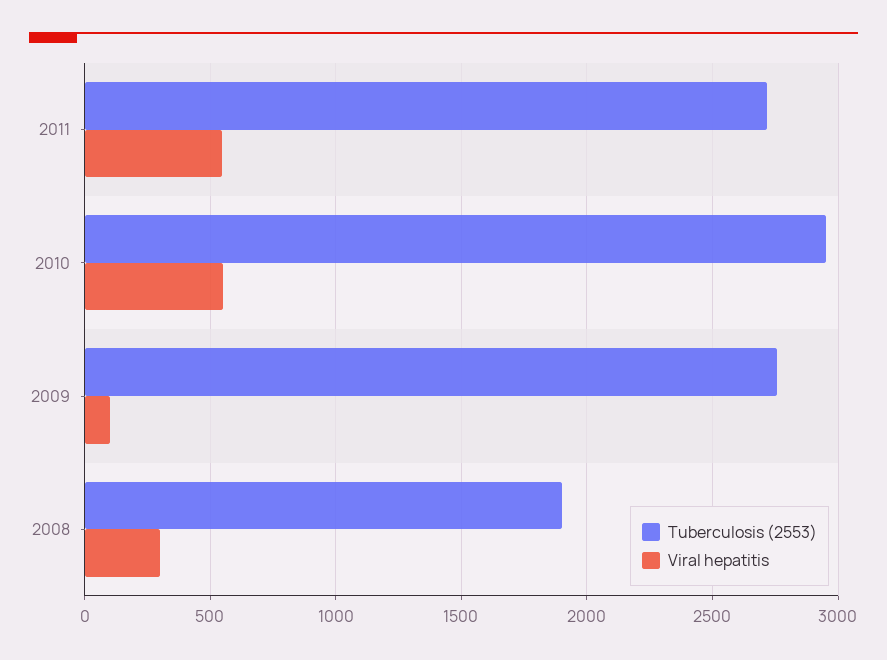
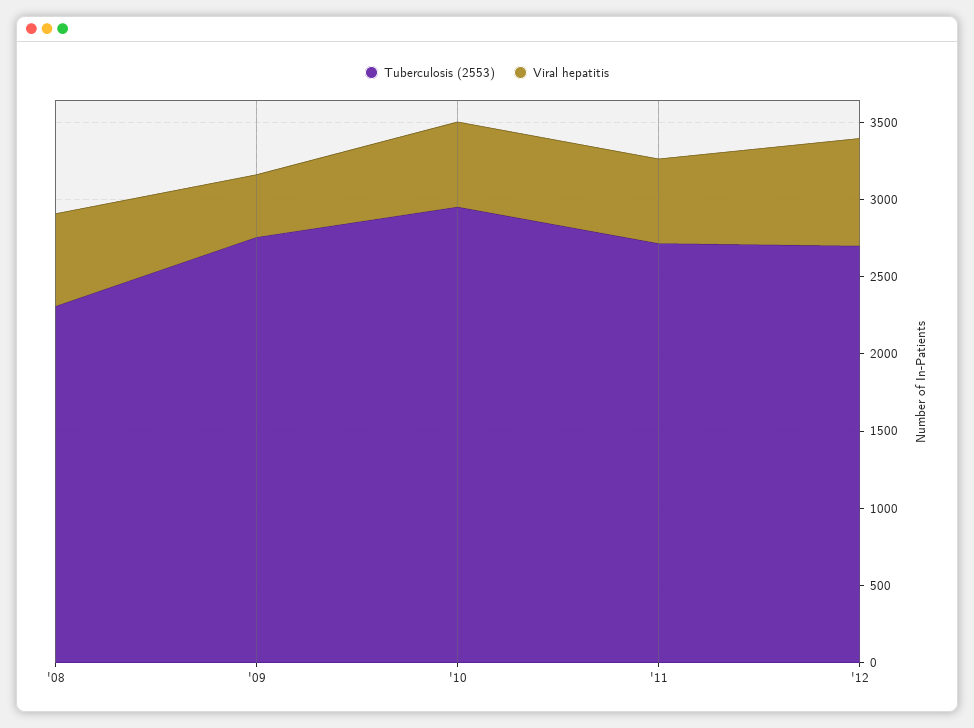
Viral hepatitis, 2009: 100 -> 400
Tuberculosis (2553), 2008: 1900 -> 2300
Viral hepatitis, 2008: 300 -> 600
Tuberculosis (2553), '12: none -> 2700
Viral hepatitis, '12: none -> 700

